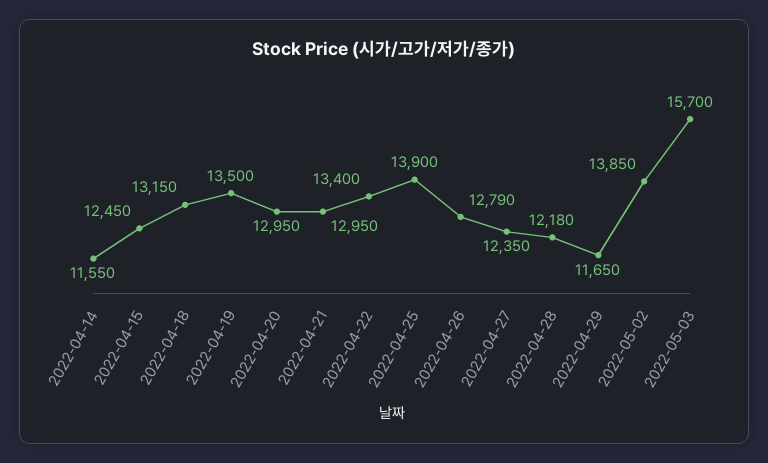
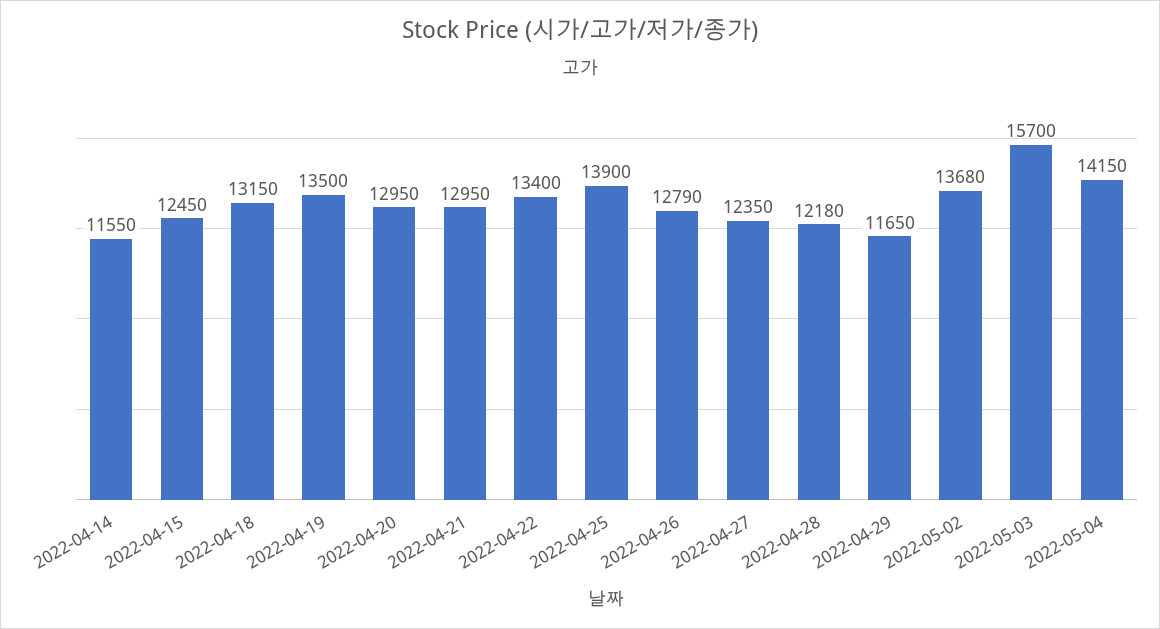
2022-05-02: 13850 -> 13680
2022-05-04: none -> 14150

